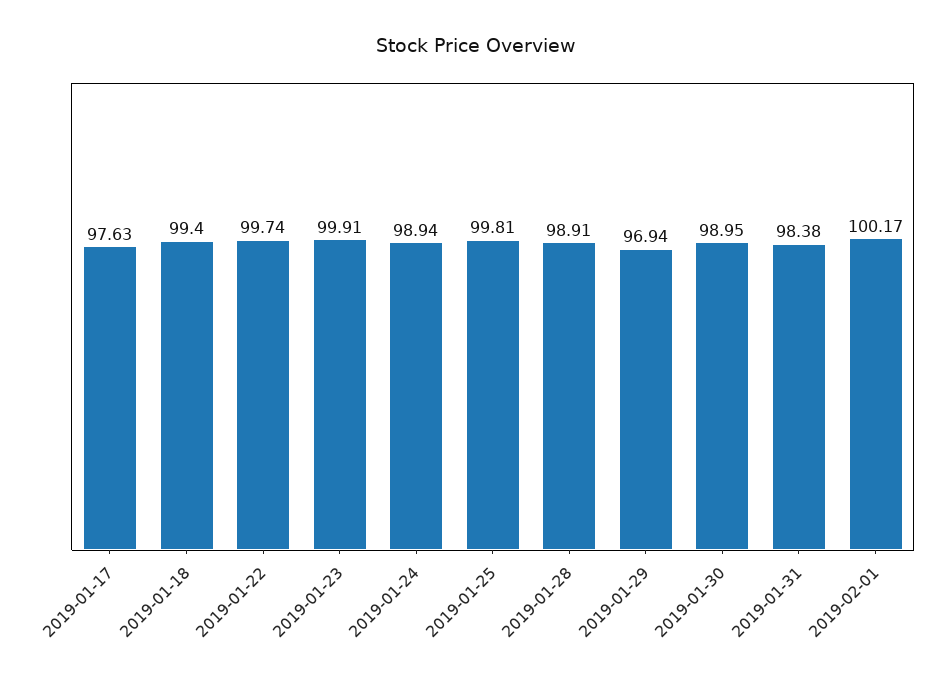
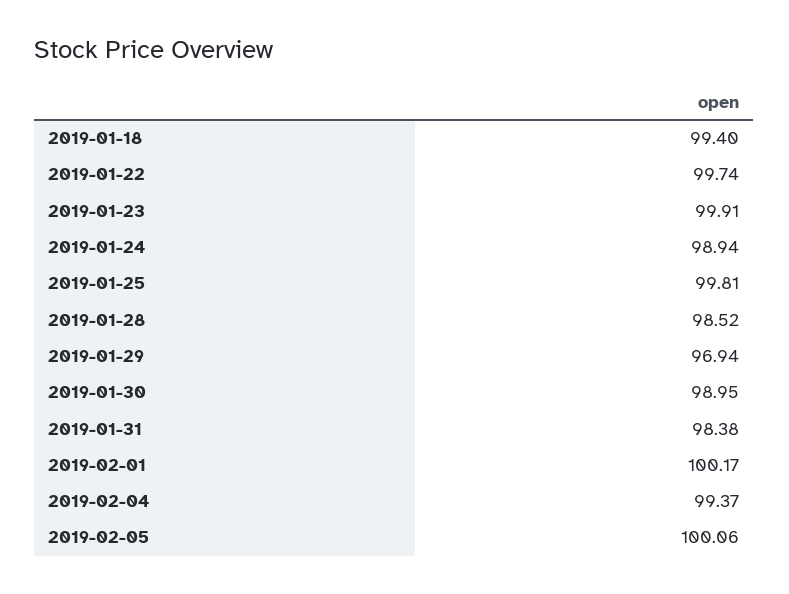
2019-01-17: 97.63 -> none
2019-01-28: 98.91 -> 98.52
2019-02-04: none -> 99.37
2019-02-05: none -> 100.06

